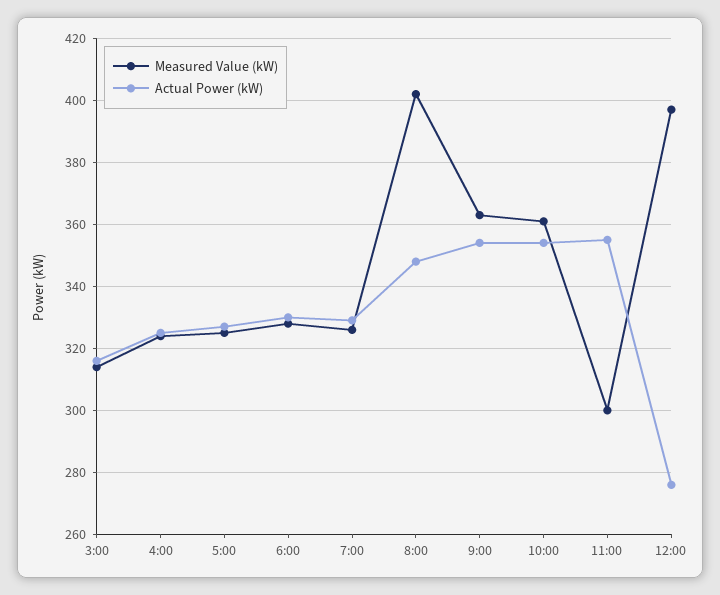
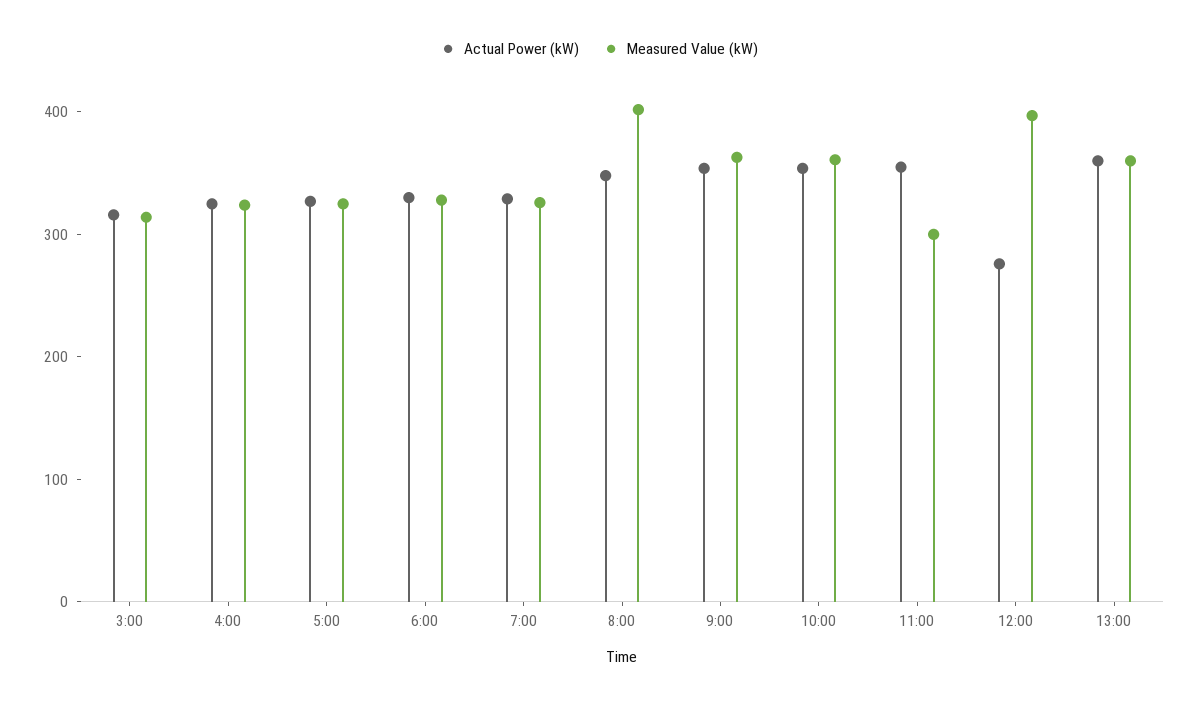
Actual Power (kW), 13:00: none -> 360
Measured Value (kW), 13:00: none -> 360

